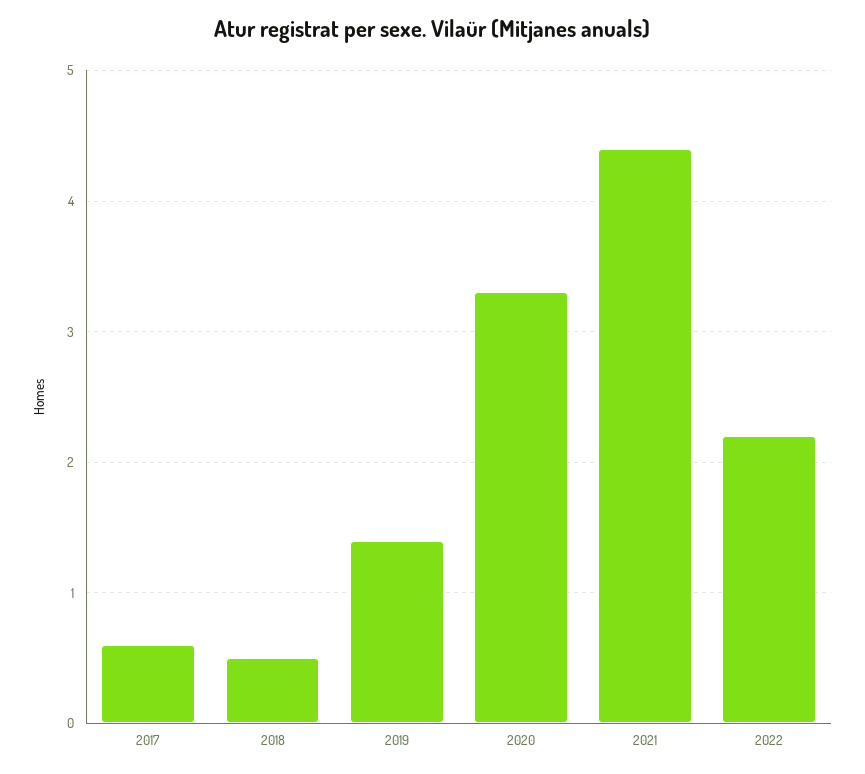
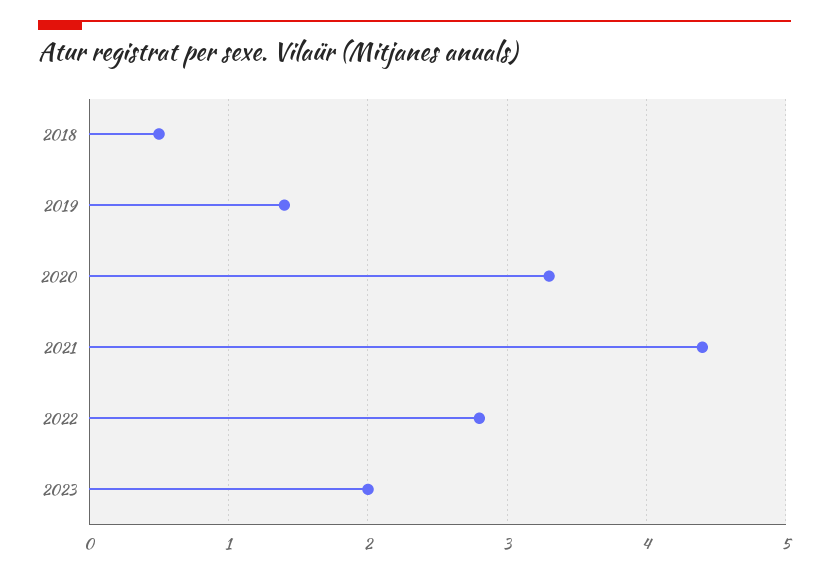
2017: 0.6 -> none
2022: 2.2 -> 2.8
2023: none -> 2

